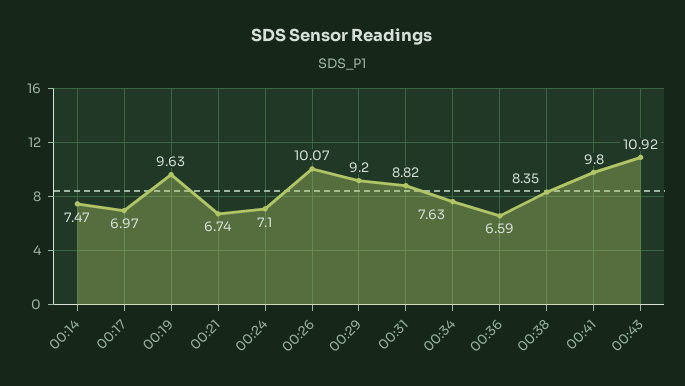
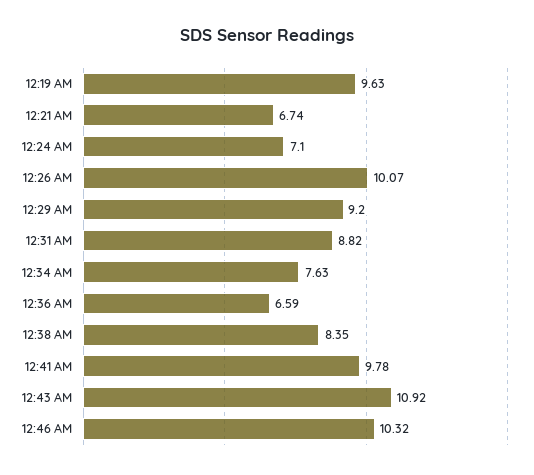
00:14: 7.47 -> none
00:17: 6.97 -> none
00:41: 9.8 -> 9.78
12:46 AM: none -> 10.32

